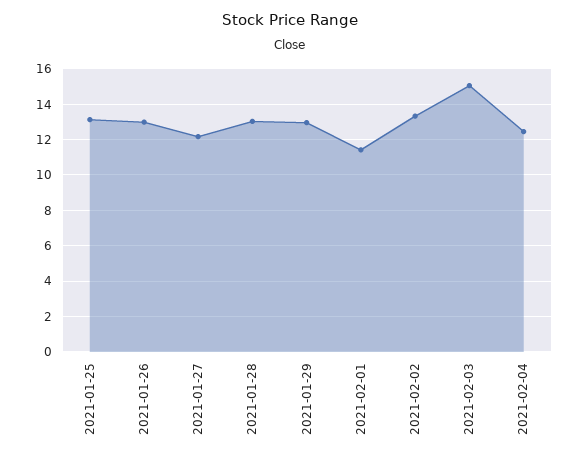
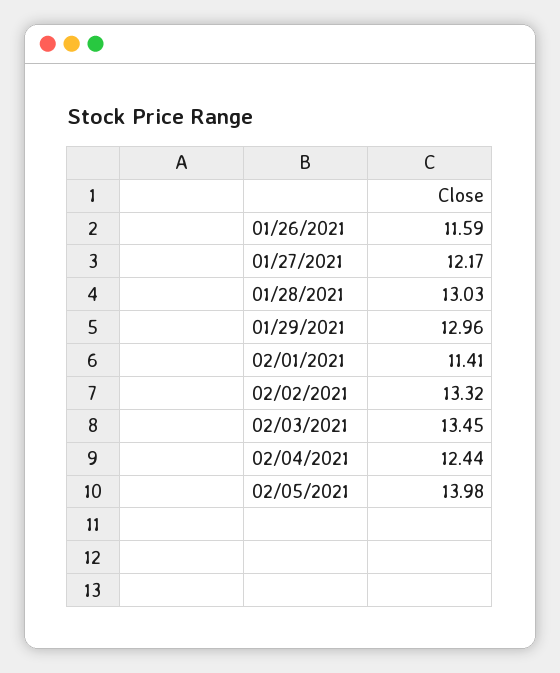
2021-01-25: 13 -> none
2021-01-26: 13 -> 11.59
2021-02-03: 15 -> 13.45
02/05/2021: none -> 13.98

